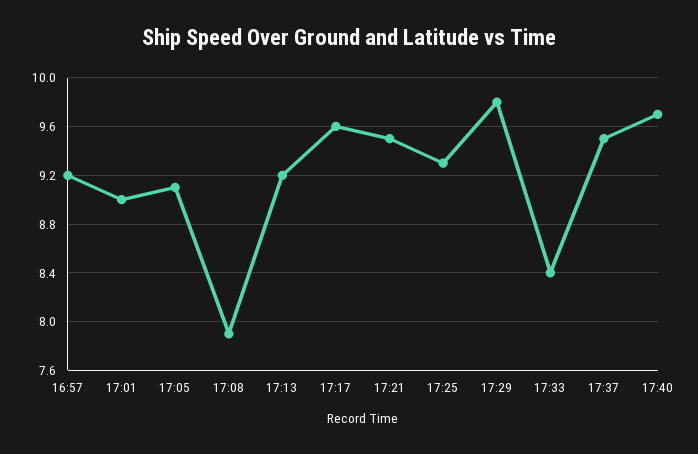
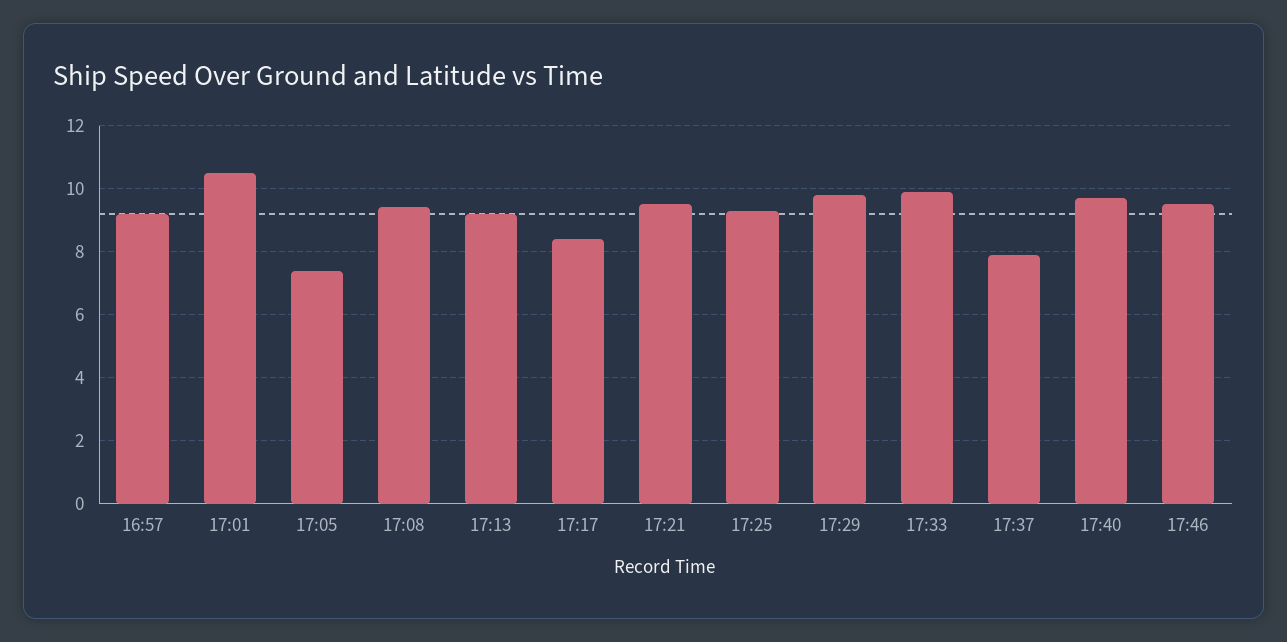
17:01: 9 -> 10.5
17:05: 9.1 -> 7.5
17:08: 7.9 -> 9.5
17:17: 9.6 -> 8.5
17:33: 8.4 -> 10
17:37: 9.5 -> 8
17:46: none -> 9.5

